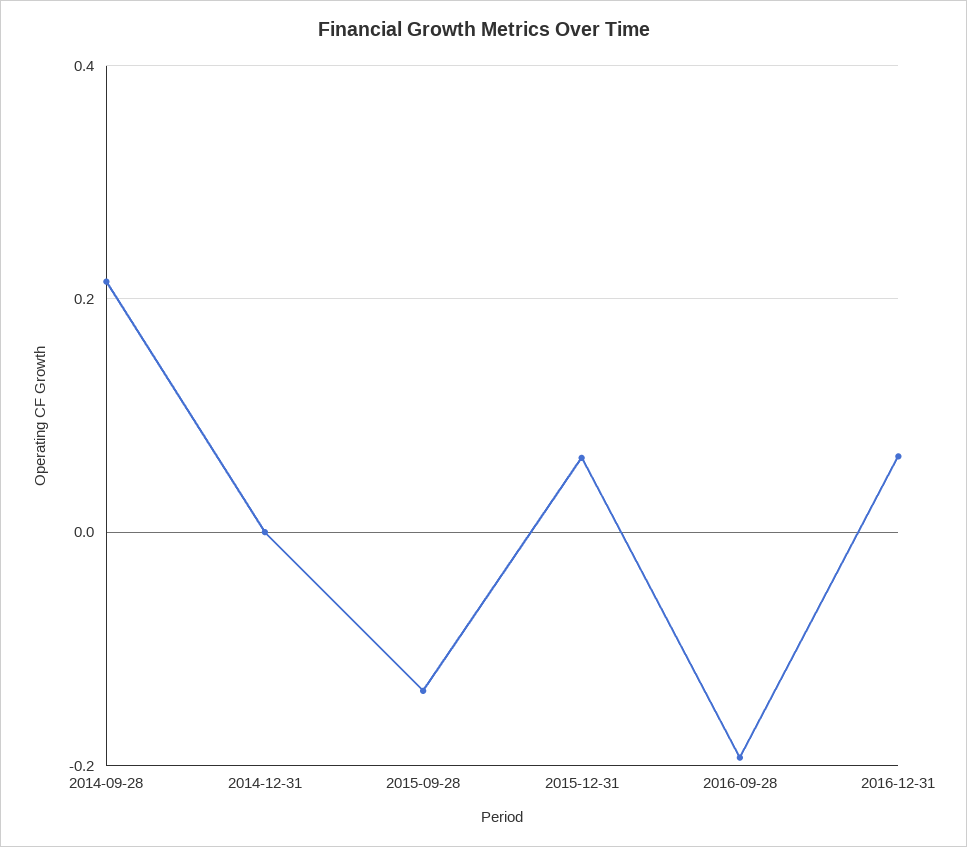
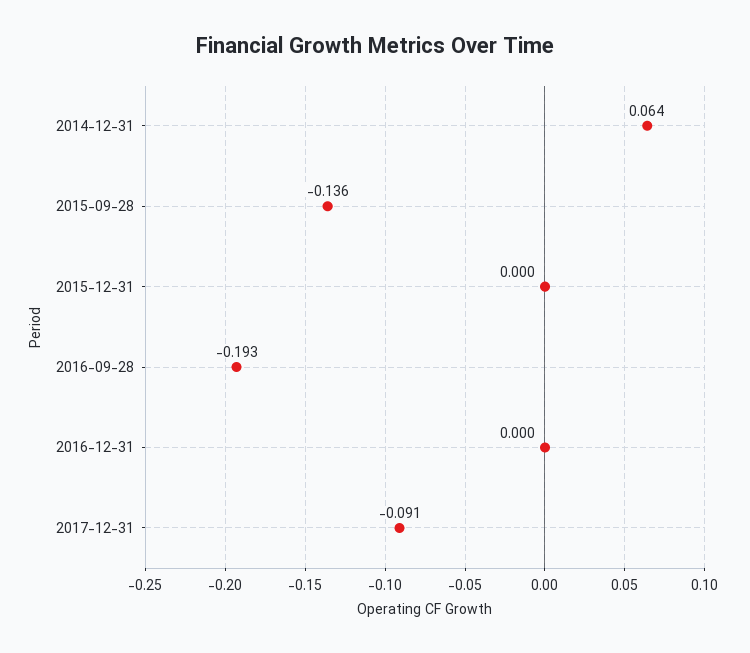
2014-09-28: 0.22 -> none
2014-12-31: 0 -> 0.064
2015-12-31: 0.06 -> 0
2016-12-31: 0.06 -> 0
2017-12-31: none -> -0.091

